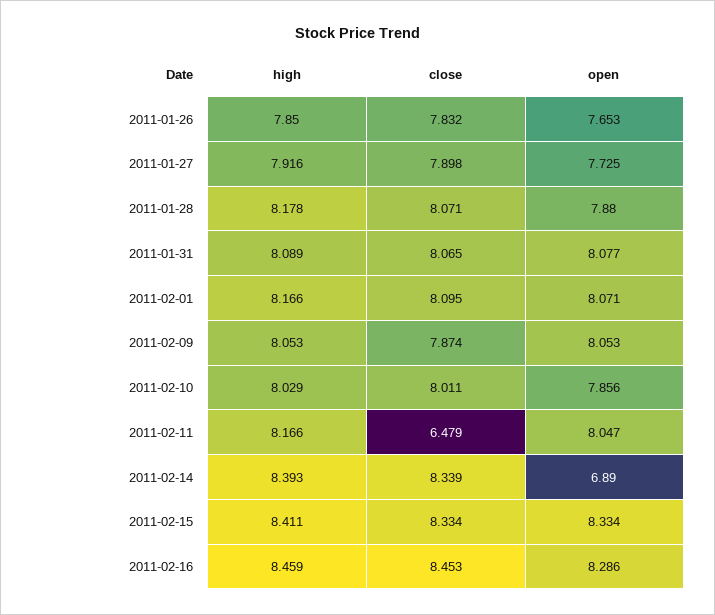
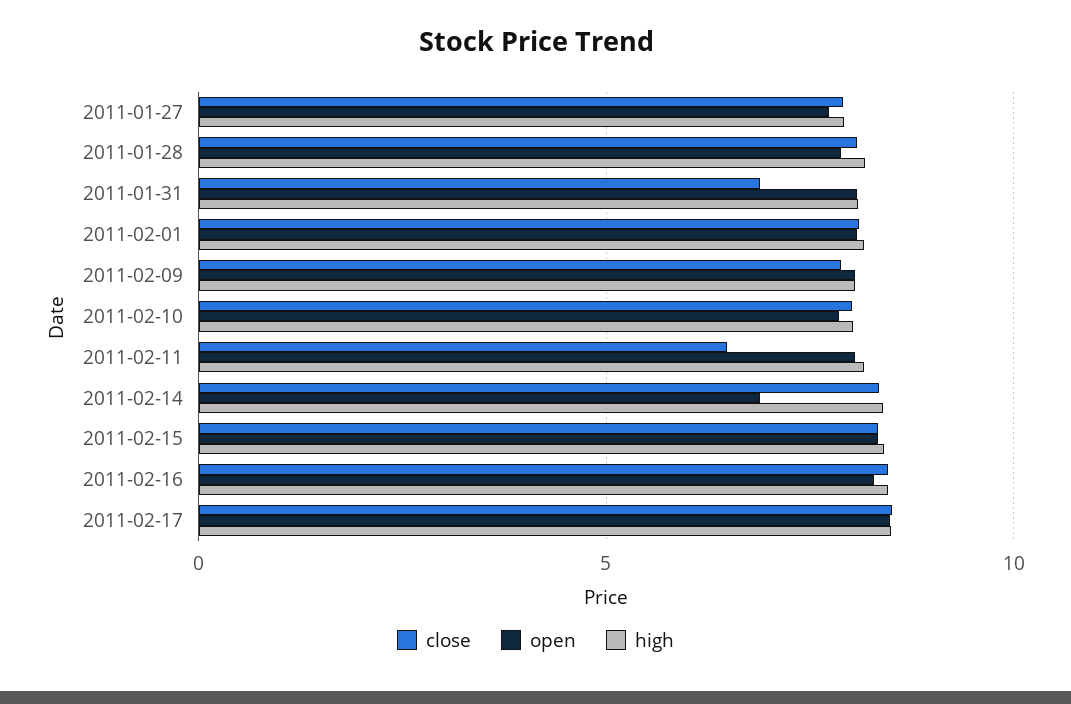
high, 2011-01-26: 7.85 -> none
close, 2011-01-26: 7.832 -> none
open, 2011-01-26: 7.653 -> none
close, 2011-01-31: 8.065 -> 7
close, 2011-02-17: none -> 8.5
open, 2011-02-17: none -> 8.5
high, 2011-02-17: none -> 8.5

